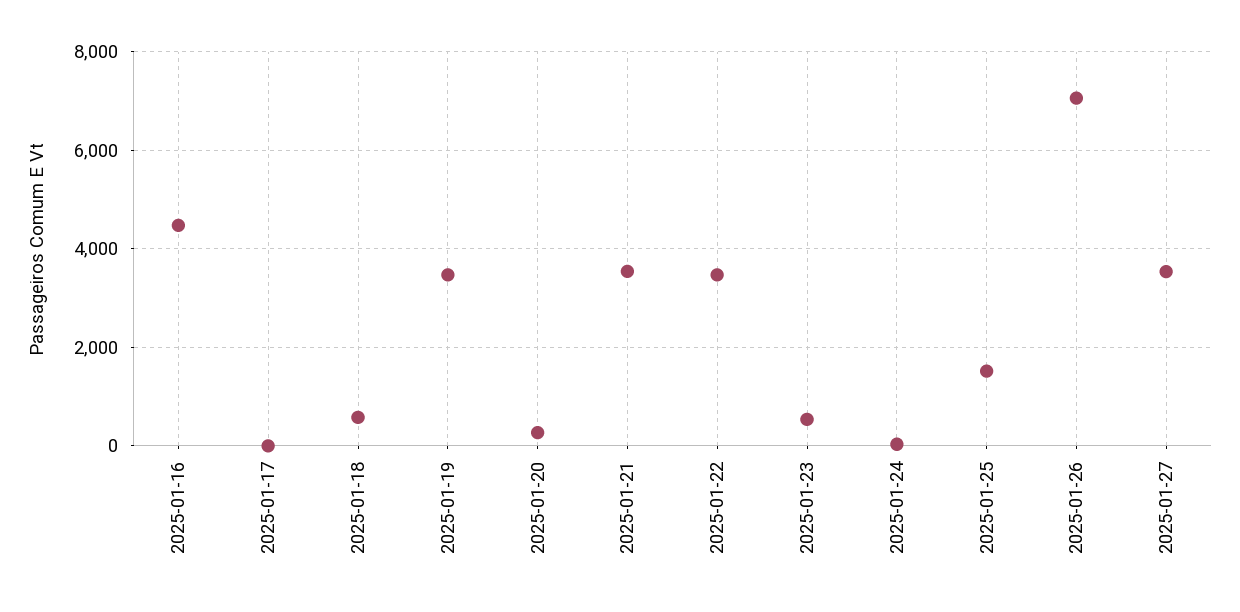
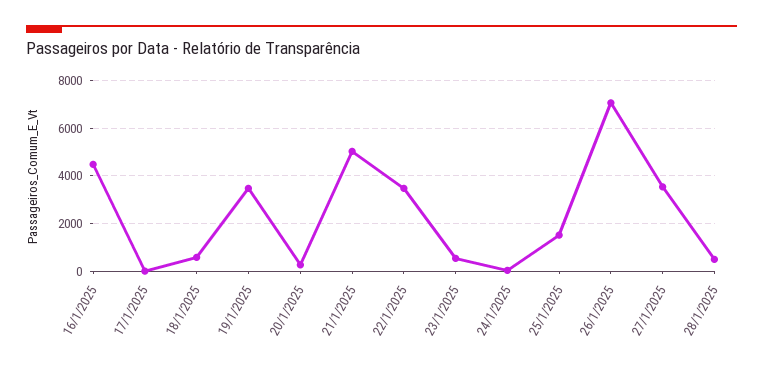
2025-01-21: 3600 -> 5000
28/1/2025: none -> 500

